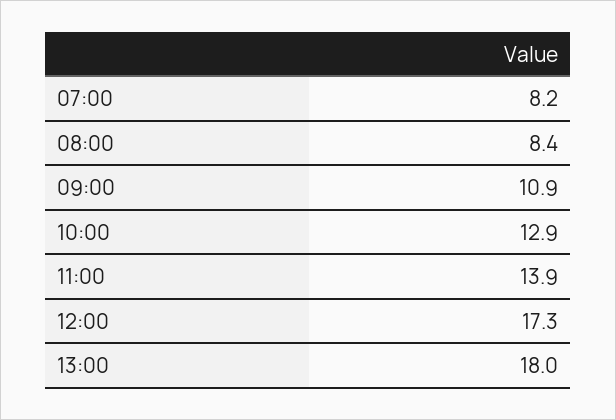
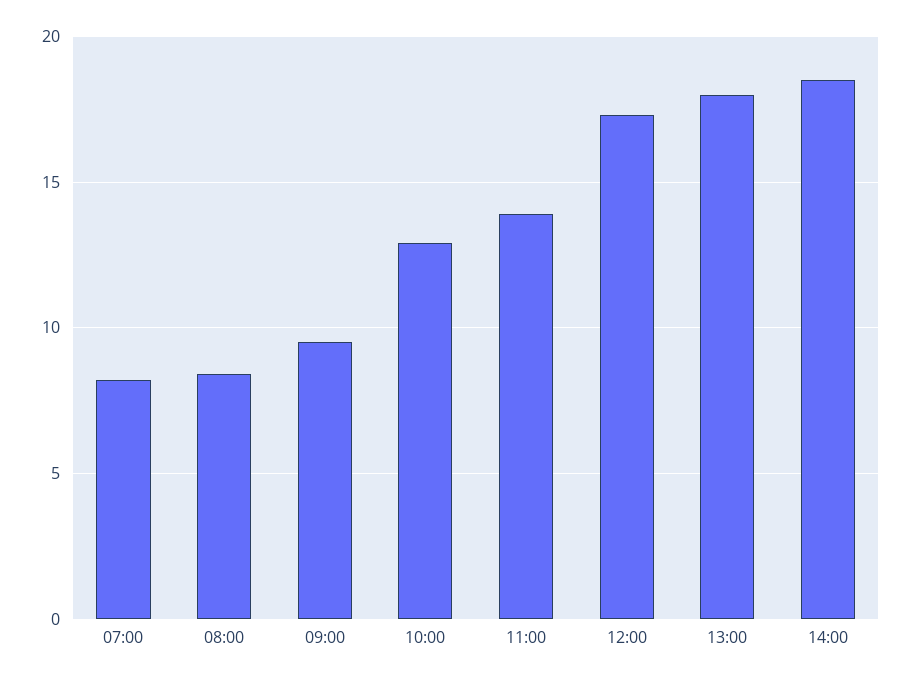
09:00: 10.9 -> 9.5
14:00: none -> 18.5

